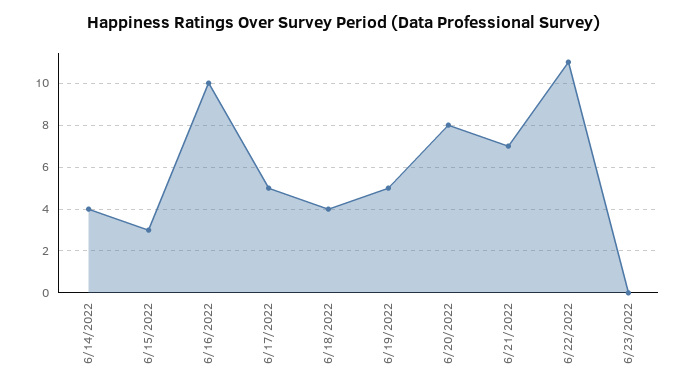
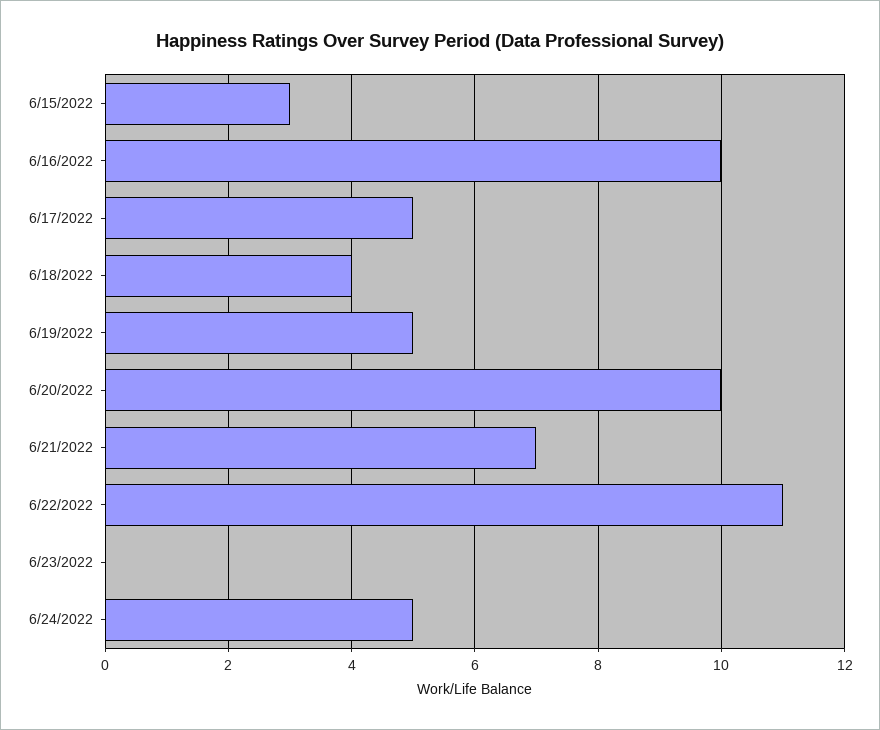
6/14/2022: 4 -> none
6/20/2022: 8 -> 10
6/24/2022: none -> 5

